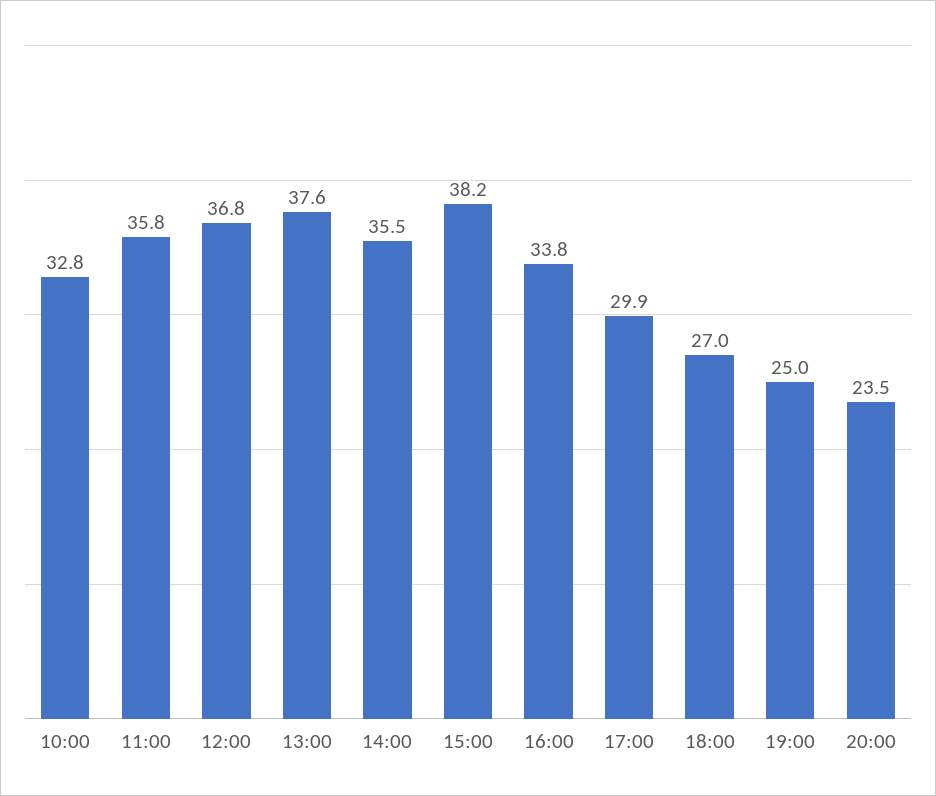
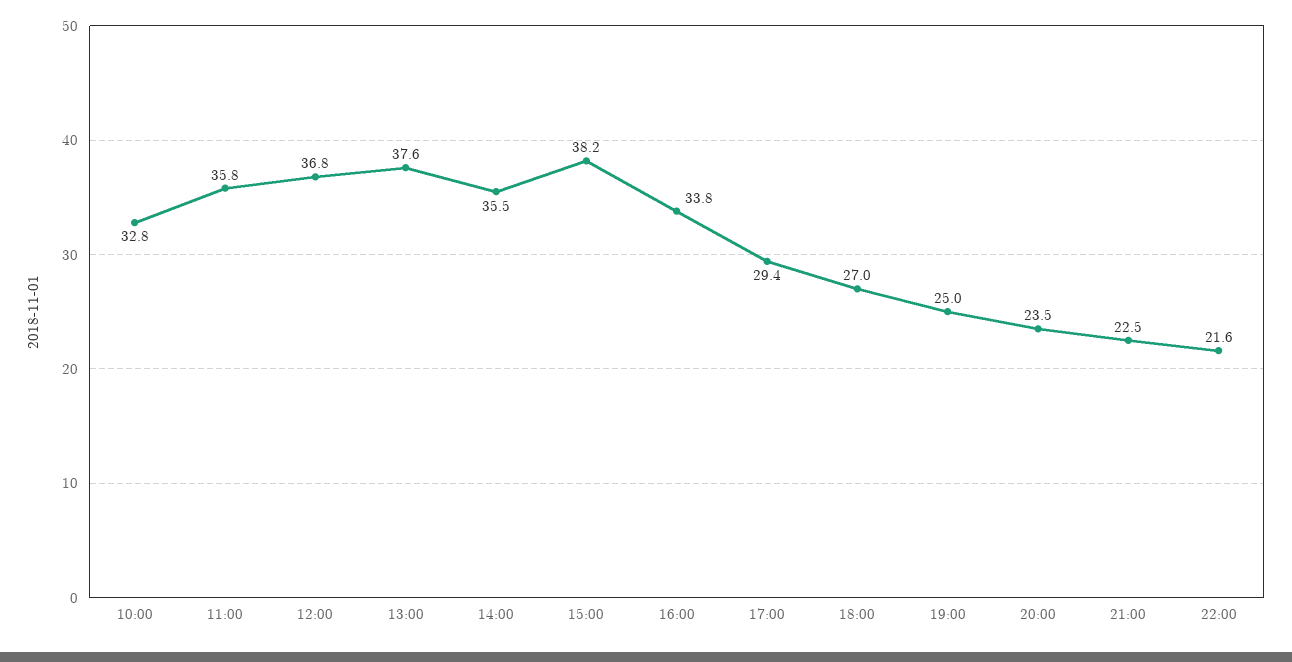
17:00: 29.9 -> 29.4
21:00: none -> 22.5
22:00: none -> 21.6

